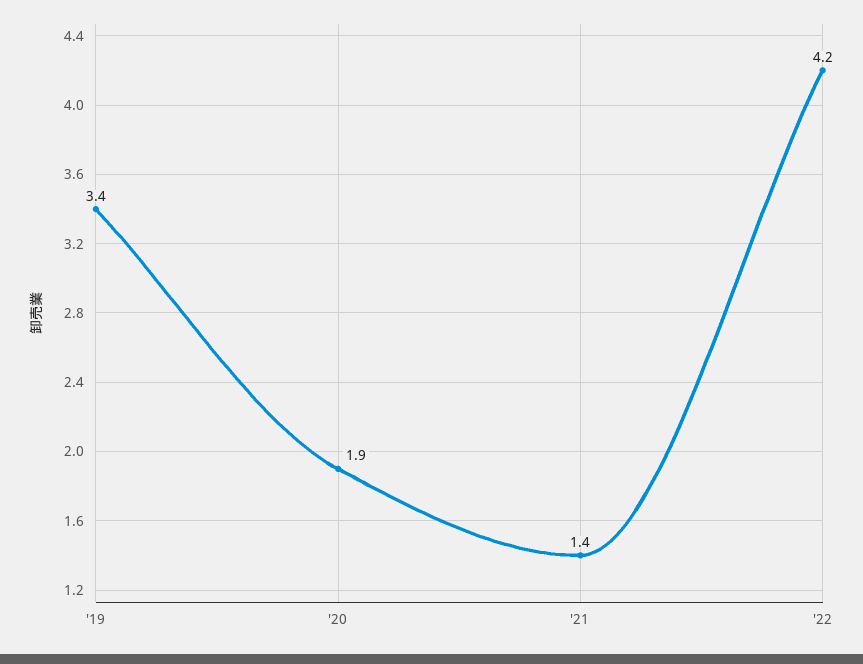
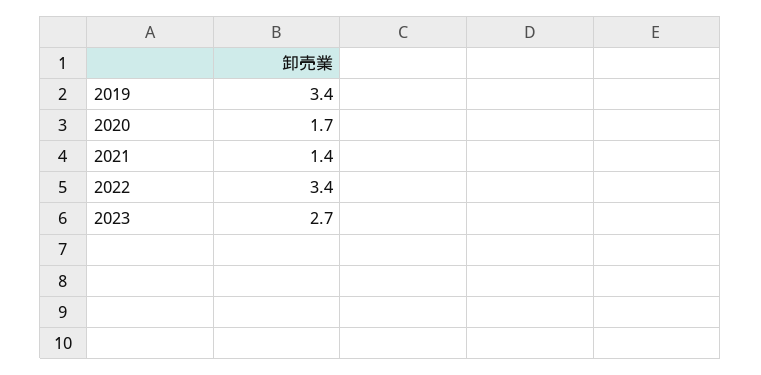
'20: 1.9 -> 1.7
'22: 4.2 -> 3.4
2023: none -> 2.7

